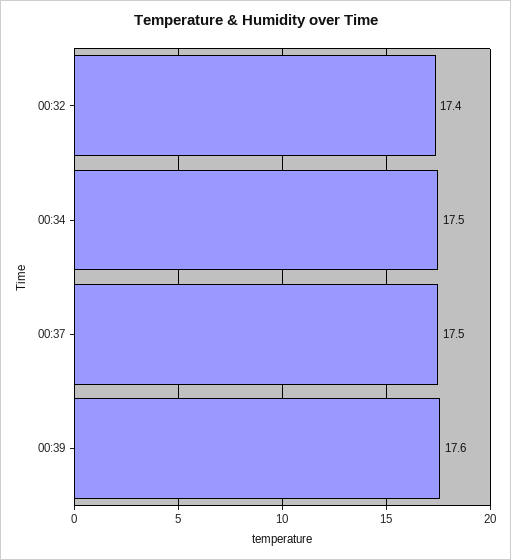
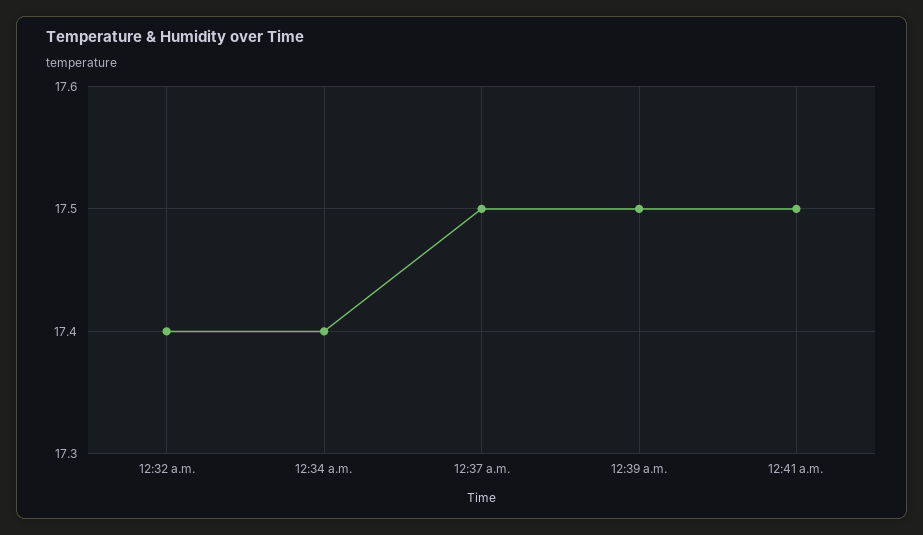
00:34: 17.5 -> 17.4
00:39: 17.6 -> 17.5
12:41 a.m.: none -> 17.5

